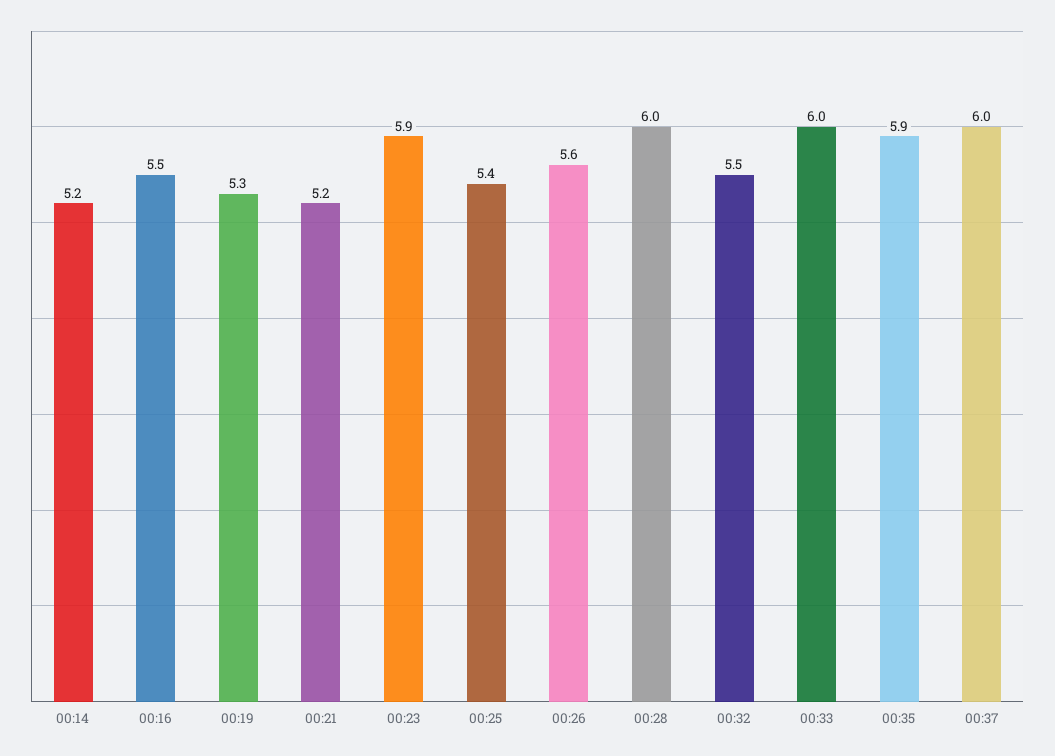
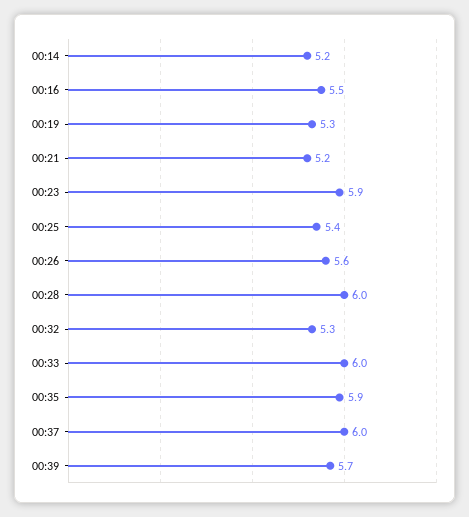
00:32: 5.5 -> 5.3
00:39: none -> 5.7

